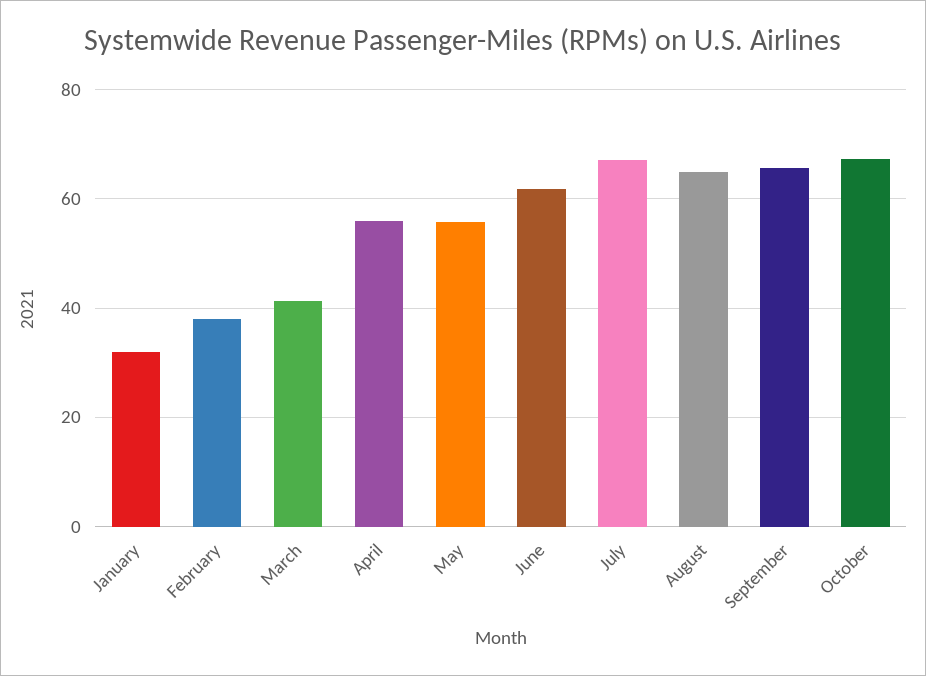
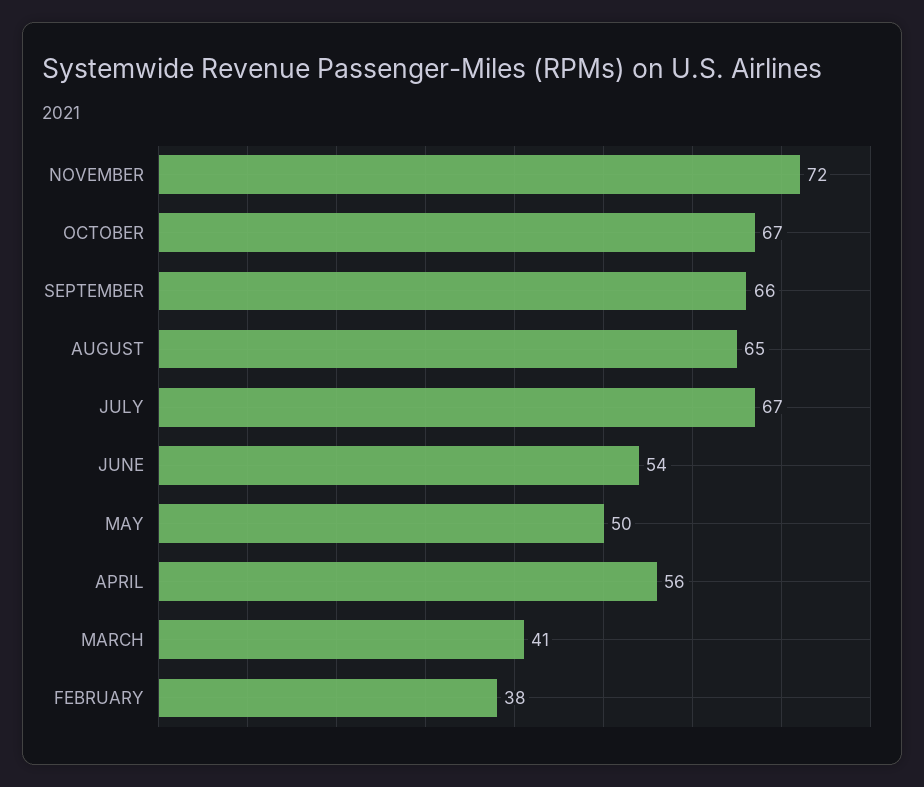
January: 32 -> none
May: 56 -> 50
June: 62 -> 54
NOVEMBER: none -> 72

